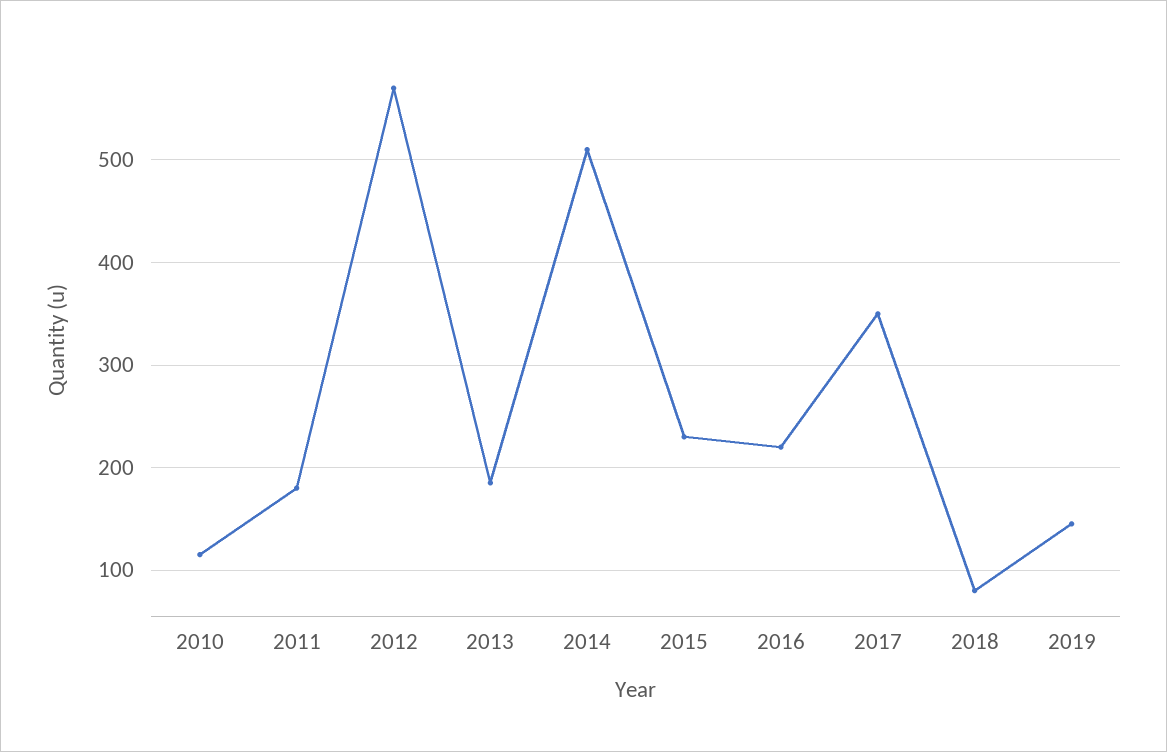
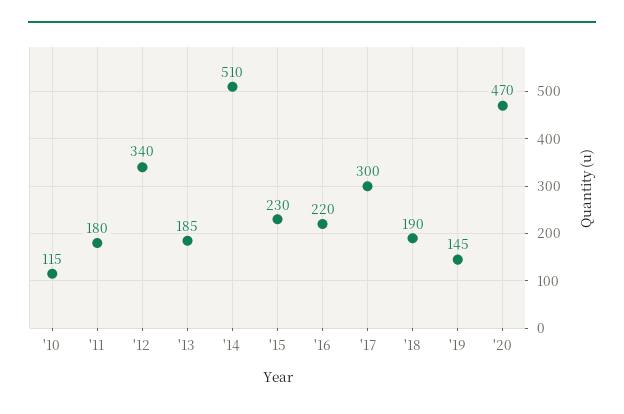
2012: 570 -> 340
2017: 350 -> 300
2018: 80 -> 190
'20: none -> 470

